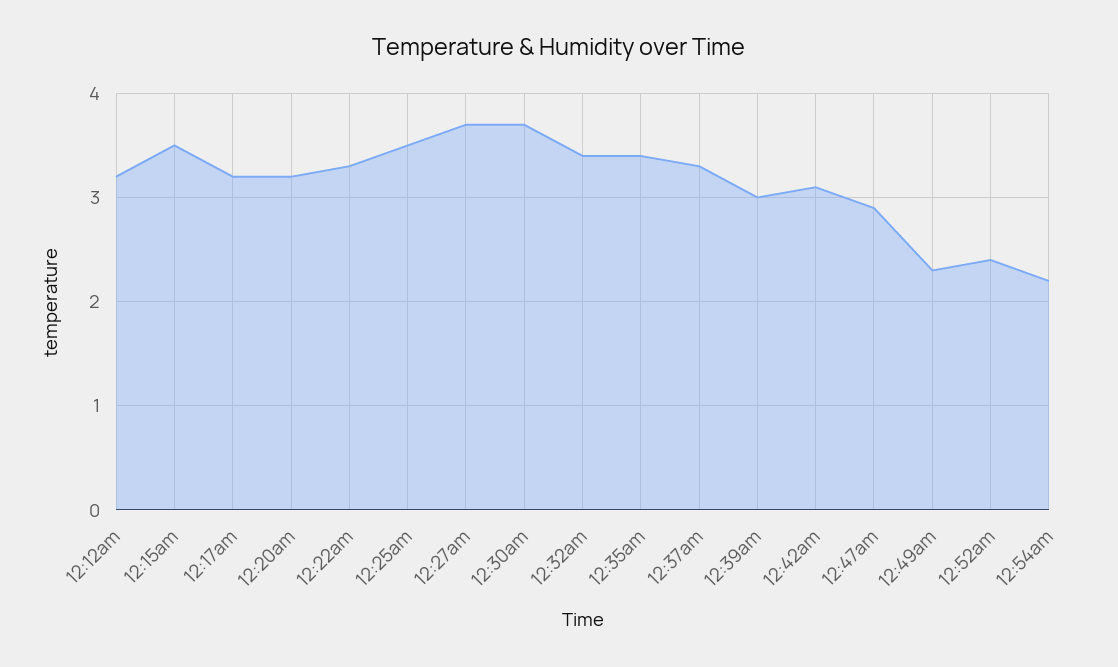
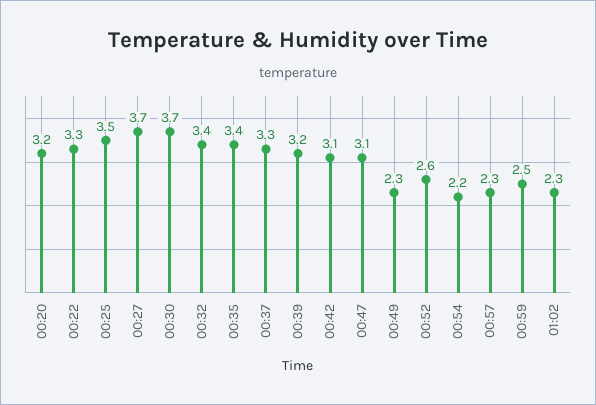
12:12am: 3.2 -> none
12:15am: 3.5 -> none
12:17am: 3.2 -> none
12:39am: 3 -> 3.2
12:47am: 2.9 -> 3.1
12:52am: 2.4 -> 2.6
00:57: none -> 2.3
00:59: none -> 2.5
01:02: none -> 2.3

